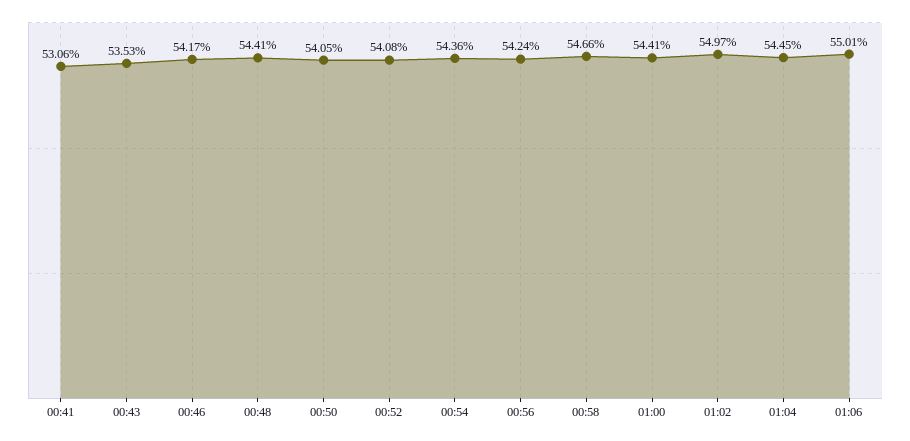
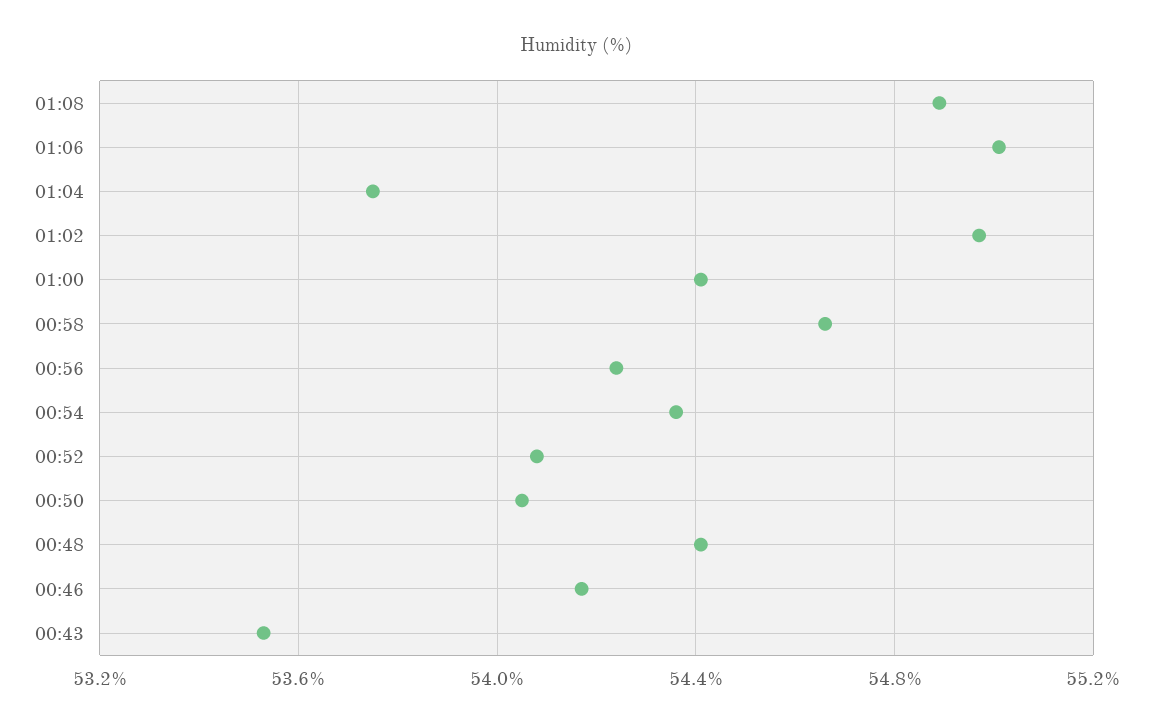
00:41: 53.06 -> none
01:04: 54.45 -> 53.75
01:08: none -> 54.9

